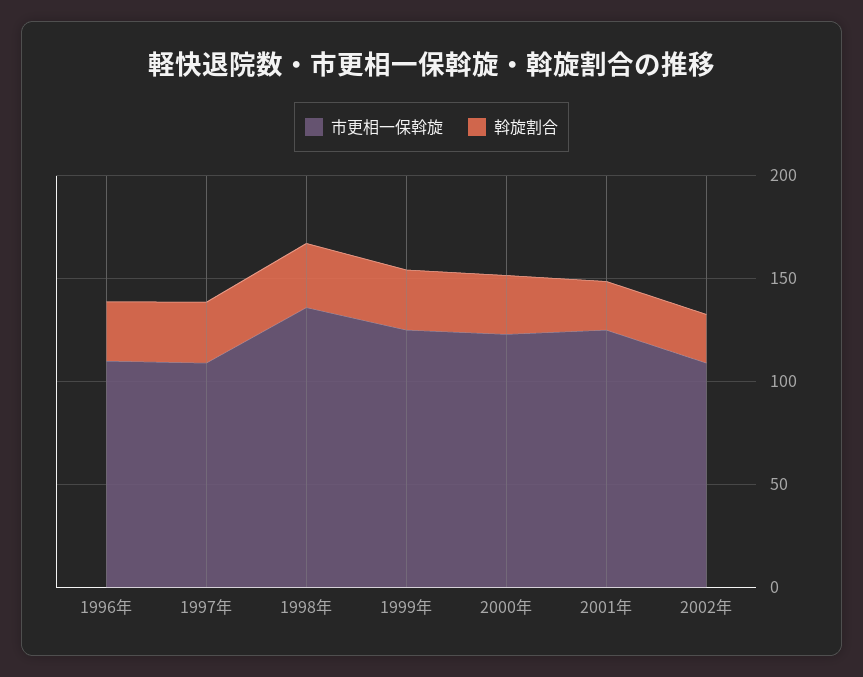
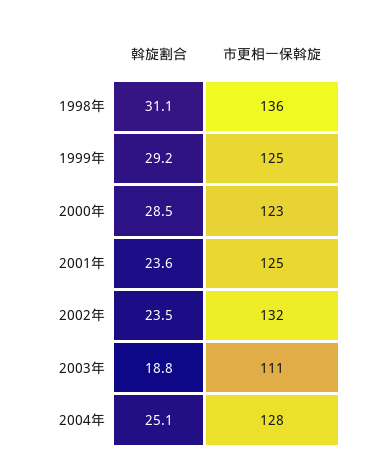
市更相一保斡旋, 1996年: 110 -> none
斡旋割合, 1996年: 30 -> none
市更相一保斡旋, 1997年: 110 -> none
斡旋割合, 1997年: 30 -> none
市更相一保斡旋, 2002年: 110 -> 132
斡旋割合, 2003年: none -> 18.8
市更相一保斡旋, 2003年: none -> 111
斡旋割合, 2004年: none -> 25.1
市更相一保斡旋, 2004年: none -> 128

